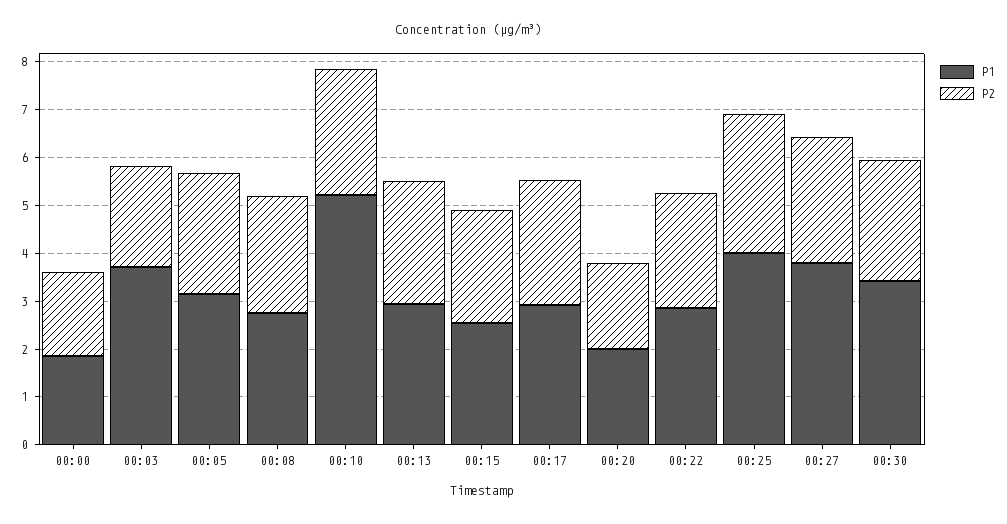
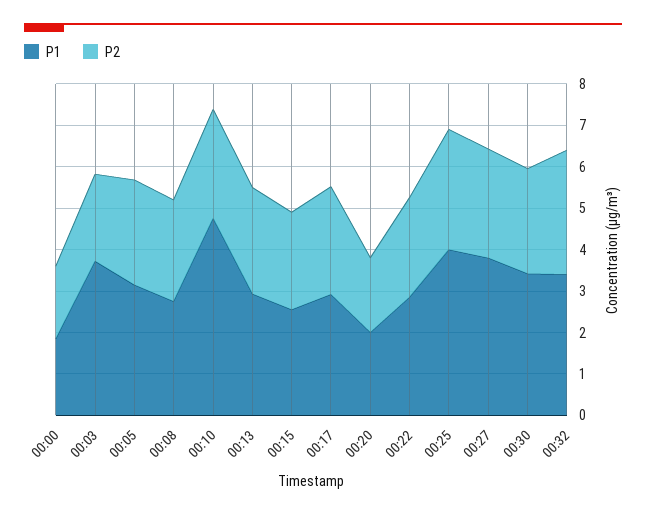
P1, 00:10: 5.2 -> 4.8
P1, 00:32: none -> 3.4
P2, 00:32: none -> 3

